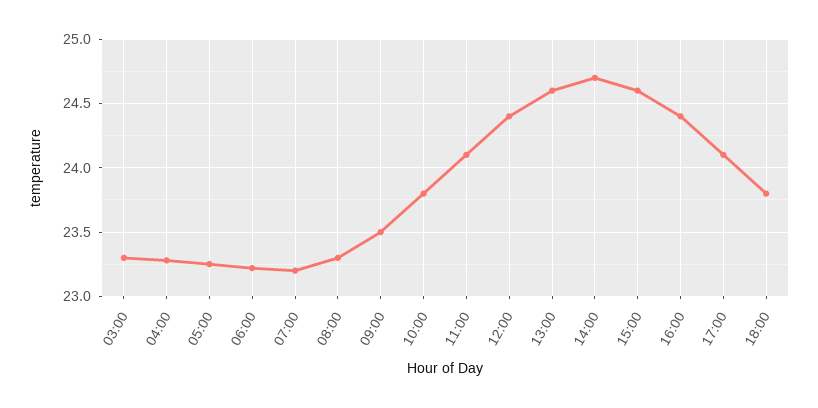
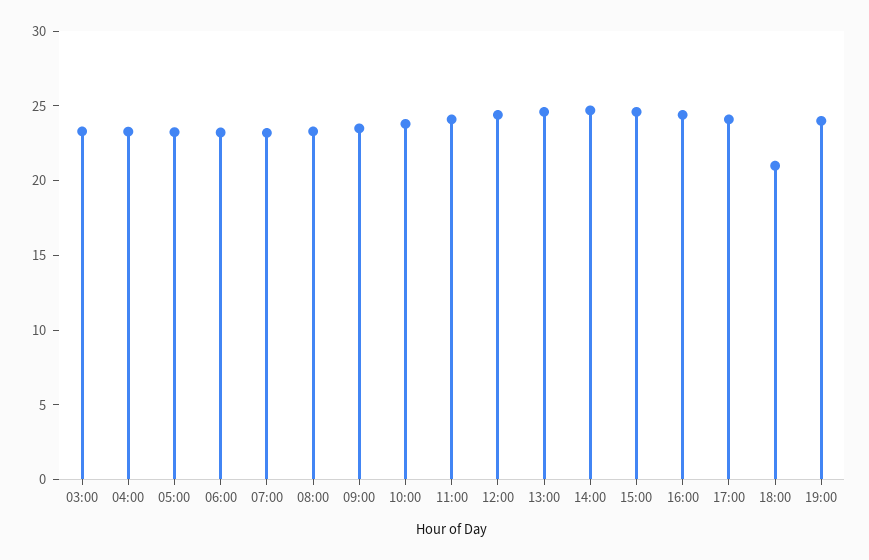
18:00: 23.8 -> 21
19:00: none -> 24

